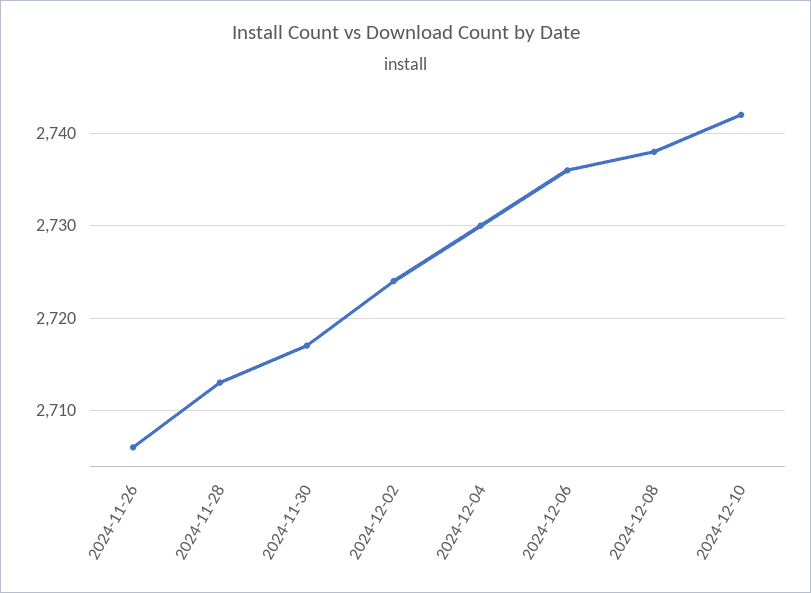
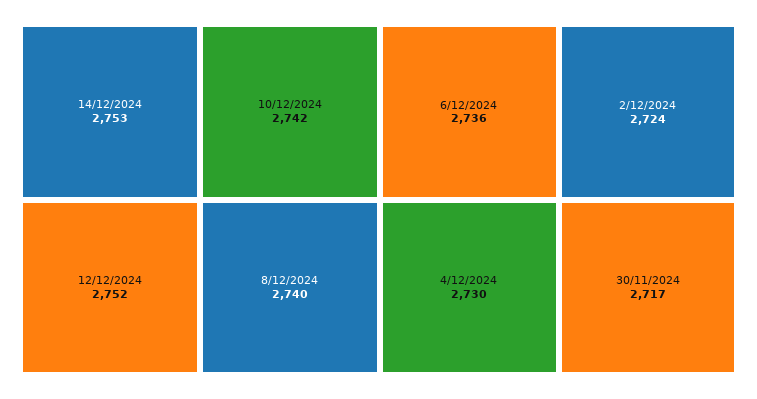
2024-11-26: 2706 -> none
2024-11-28: 2713 -> none
2024-12-08: 2738 -> 2740
14/12/2024: none -> 2753
12/12/2024: none -> 2752

